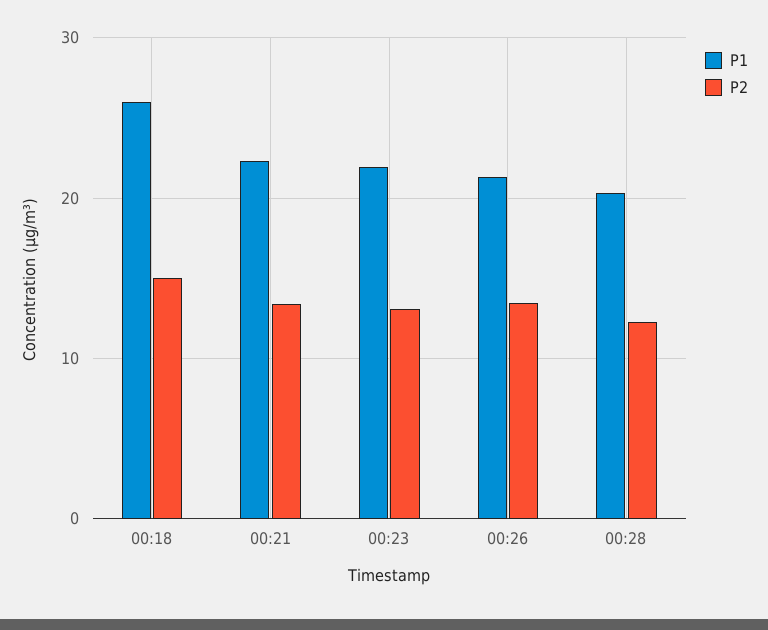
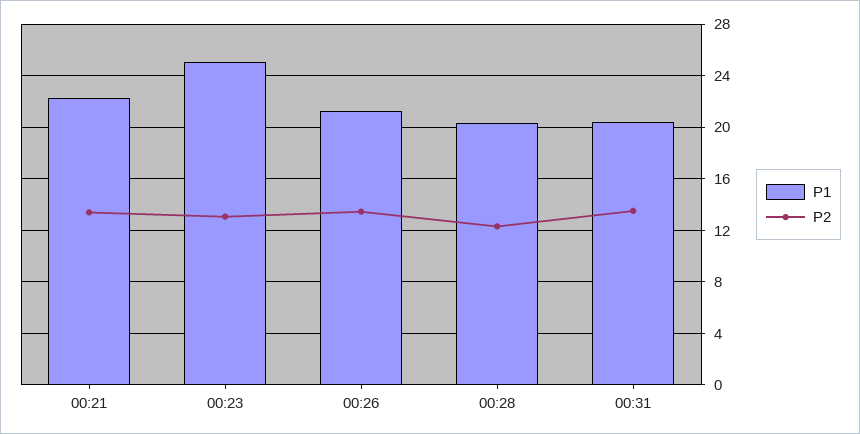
P1, 00:18: 26 -> none
P2, 00:18: 15 -> none
P1, 00:23: 22 -> 25
P1, 00:31: none -> 20.5
P2, 00:31: none -> 13.5

